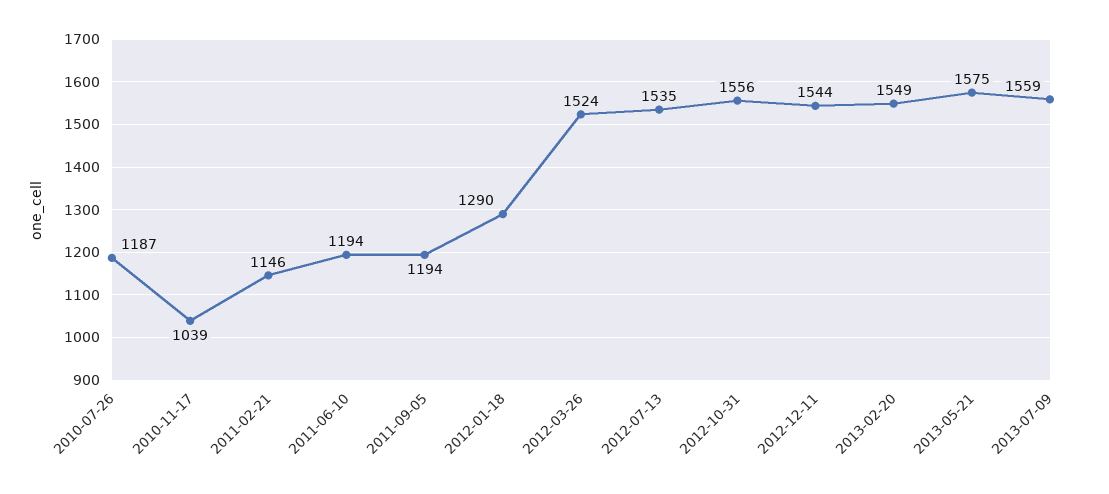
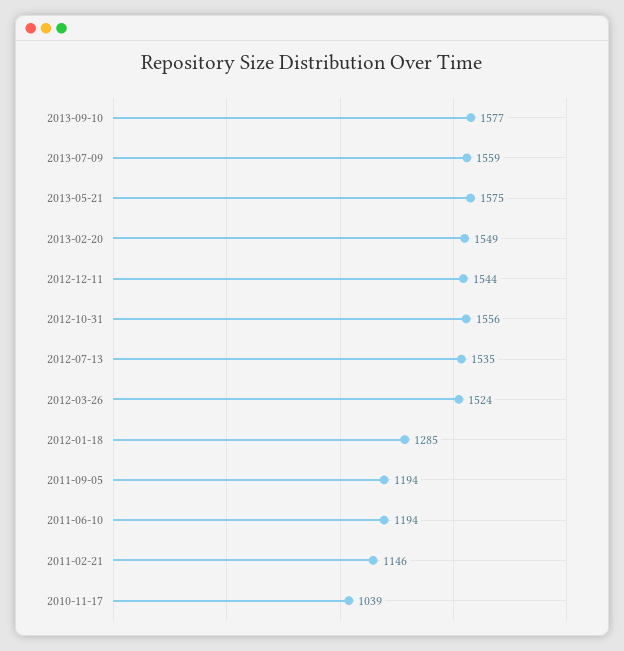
2010-07-26: 1187 -> none
2012-01-18: 1290 -> 1285
2013-09-10: none -> 1577

